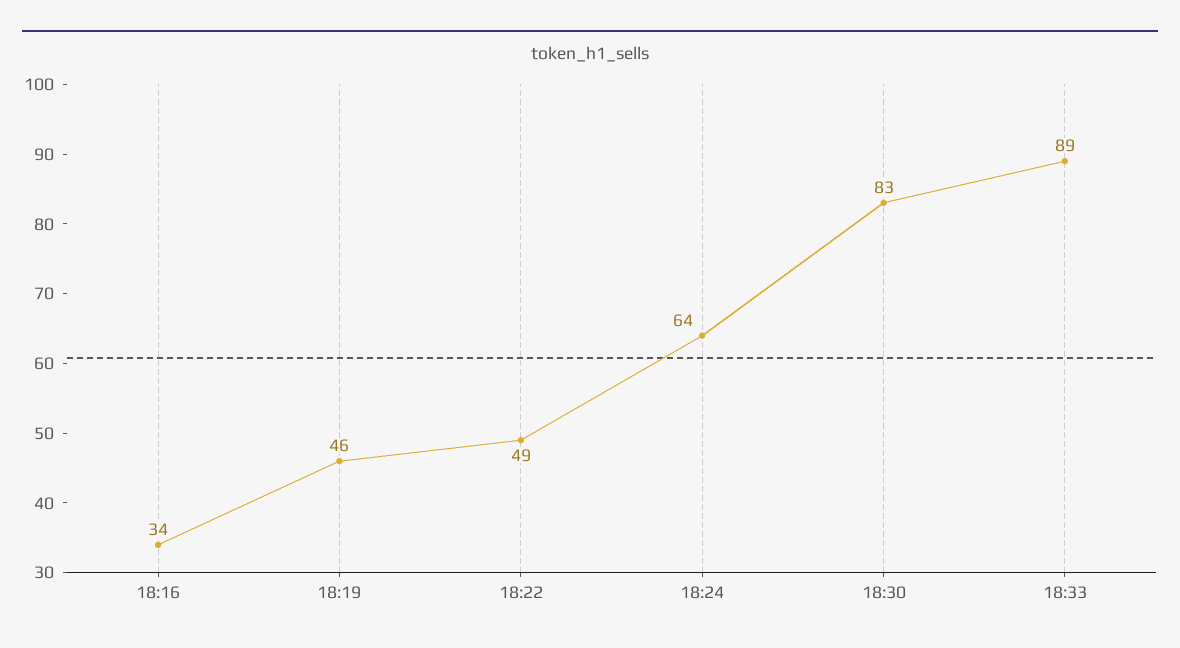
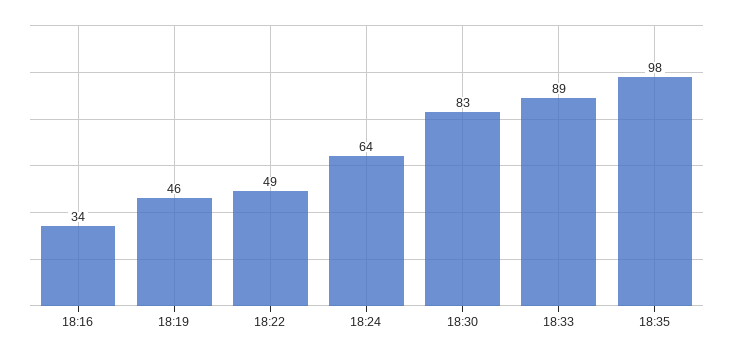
18:35: none -> 98

